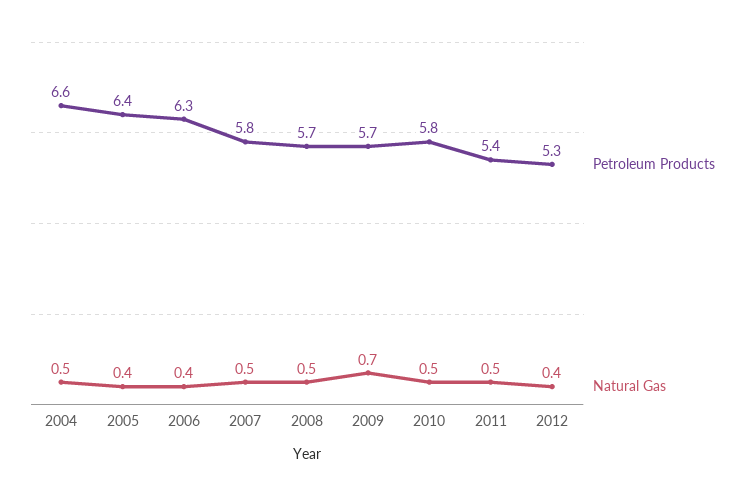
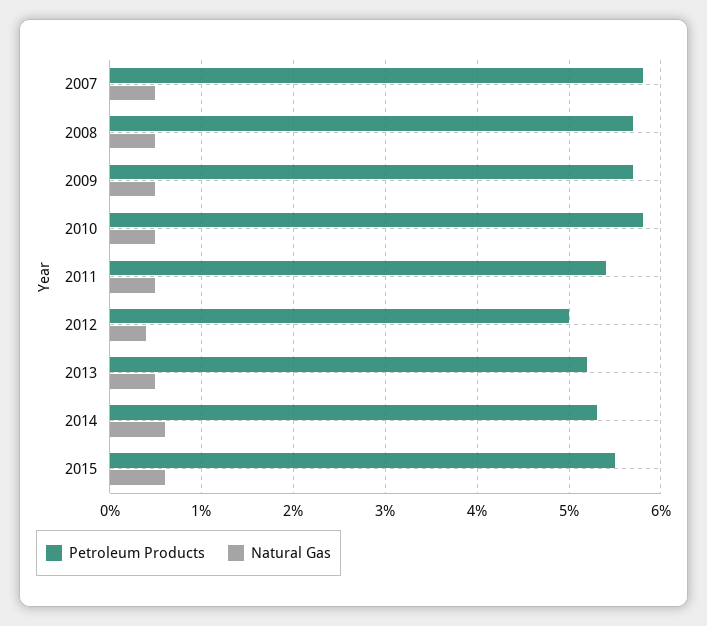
Petroleum Products, 2004: 6.6 -> none
Natural Gas, 2004: 0.5 -> none
Petroleum Products, 2005: 6.4 -> none
Natural Gas, 2005: 0.4 -> none
Petroleum Products, 2006: 6.3 -> none
Natural Gas, 2006: 0.4 -> none
Natural Gas, 2009: 0.7 -> 0.5
Petroleum Products, 2012: 5.3 -> 5
Petroleum Products, 2013: none -> 5.2
Natural Gas, 2013: none -> 0.5
Petroleum Products, 2014: none -> 5.3
Natural Gas, 2014: none -> 0.6
Petroleum Products, 2015: none -> 5.5
Natural Gas, 2015: none -> 0.6

